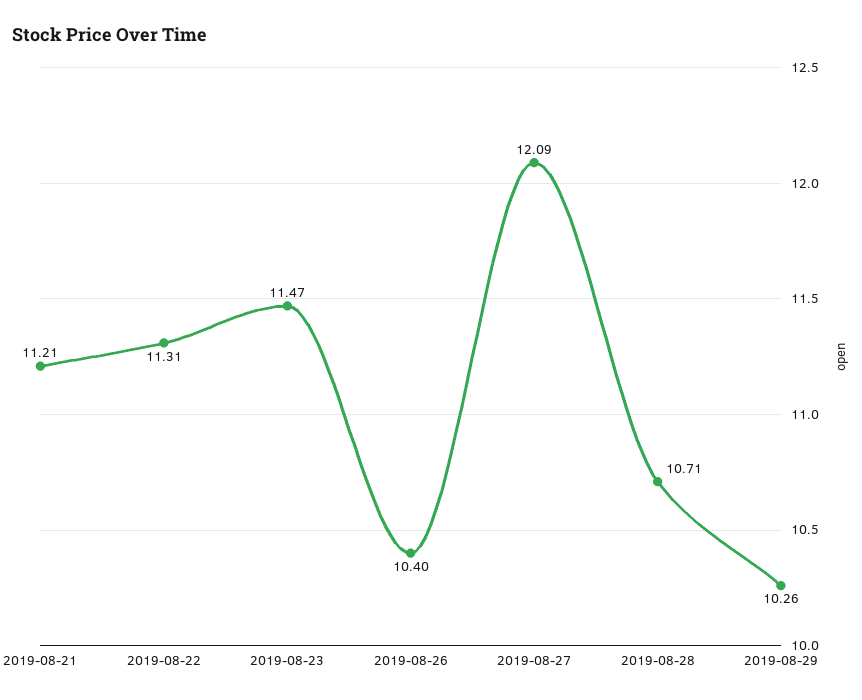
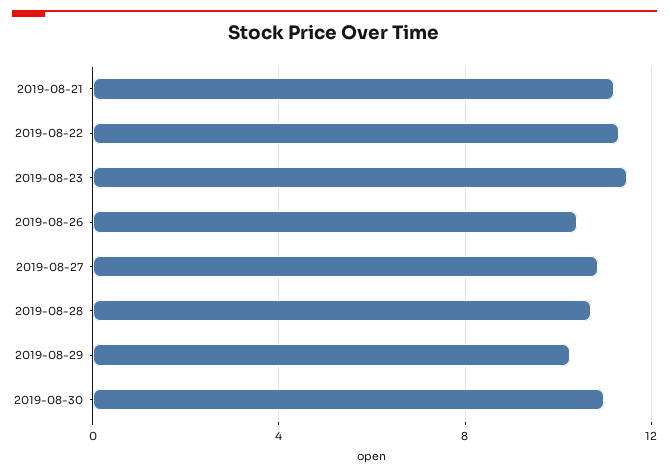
2019-08-27: 12.09 -> 11
2019-08-30: none -> 11

